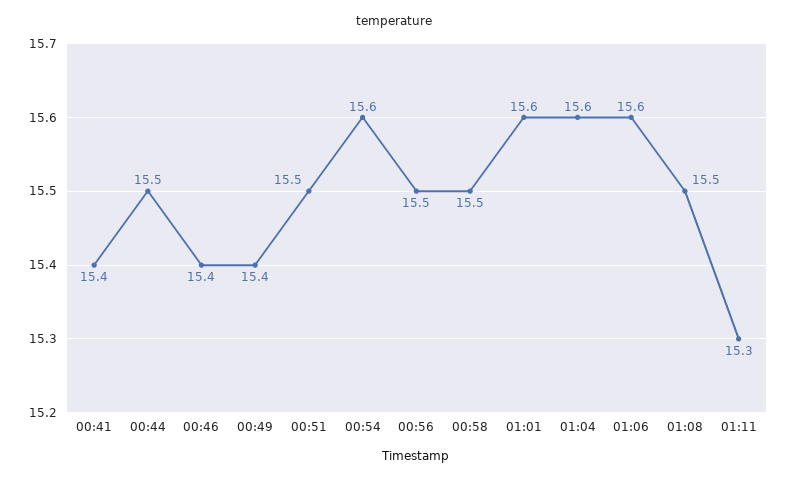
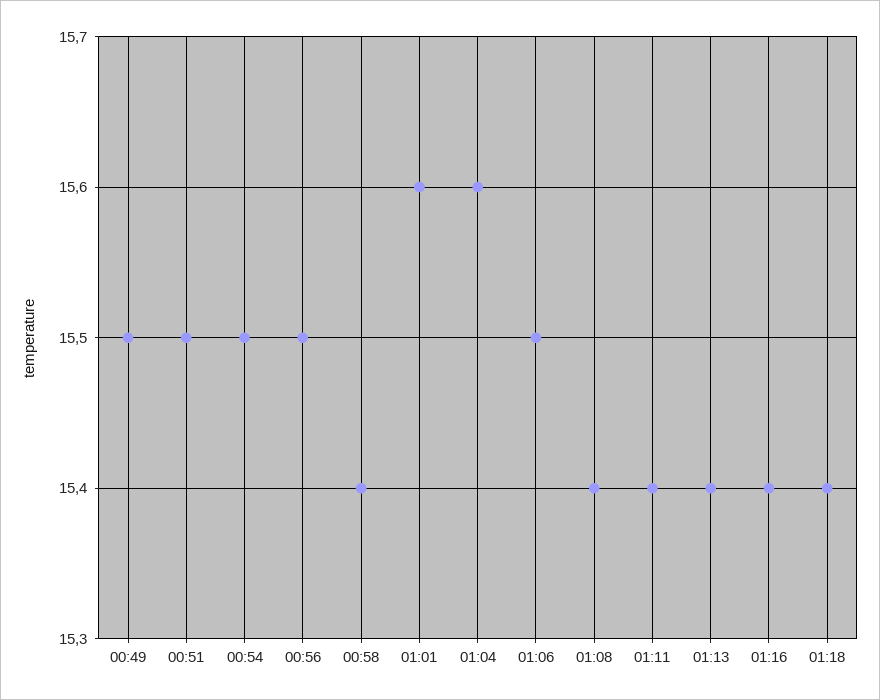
00:41: 15.4 -> none
00:44: 15.5 -> none
00:46: 15.4 -> none
00:49: 15.4 -> 15.5
00:54: 15.6 -> 15.5
00:58: 15.5 -> 15.4
01:06: 15.6 -> 15.5
01:08: 15.5 -> 15.4
01:11: 15.3 -> 15.4
01:13: none -> 15.4
01:16: none -> 15.4
01:18: none -> 15.4

